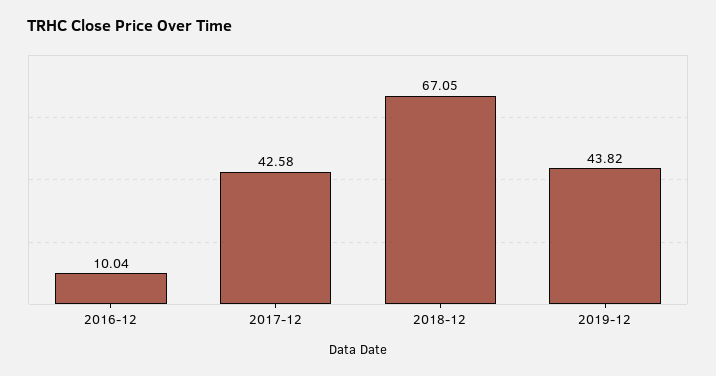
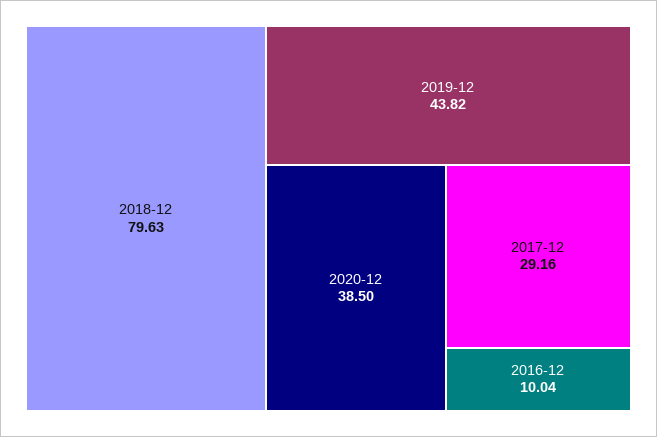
2017-12: 42.58 -> 29.16
2018-12: 67.05 -> 79.63
2020-12: none -> 38.5

